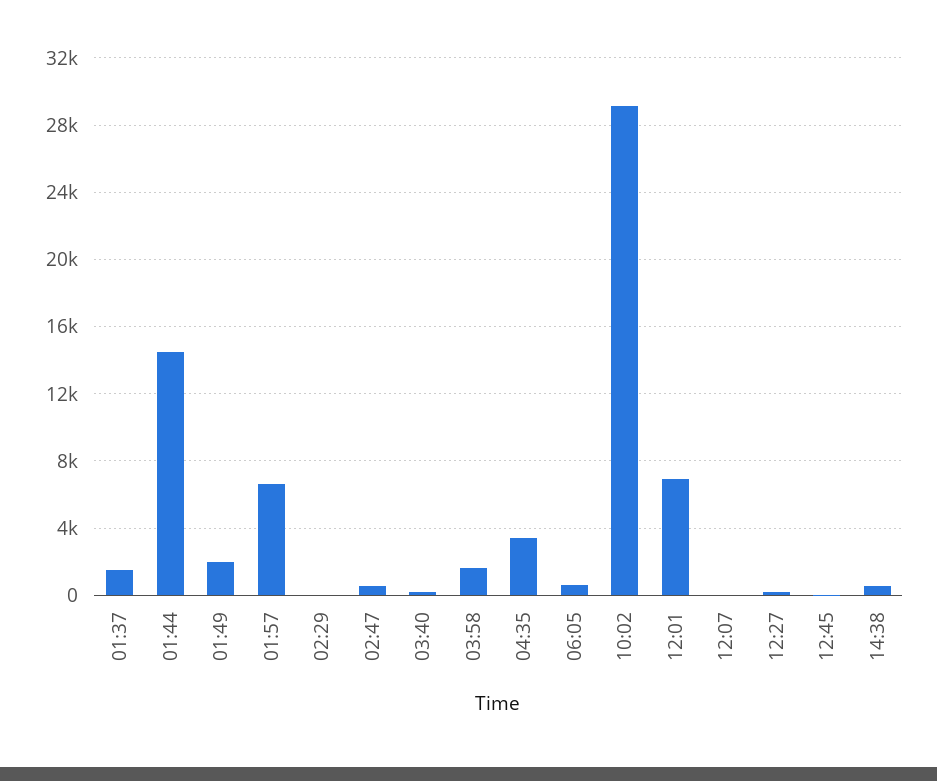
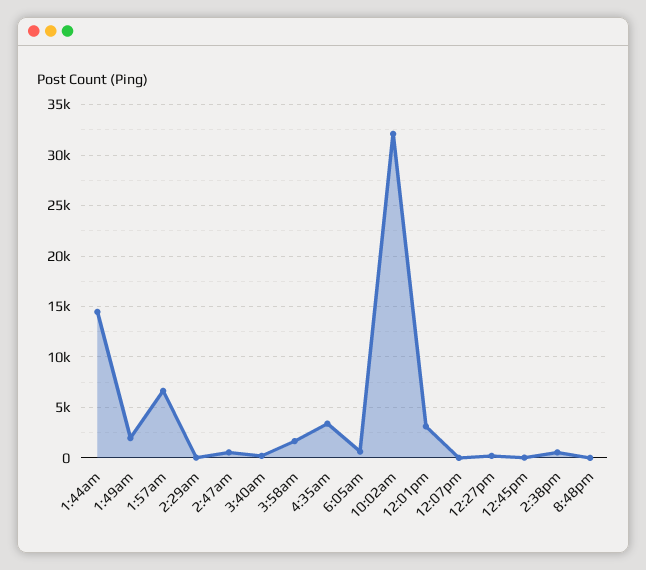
01:37: 1500 -> none
10:02: 29000 -> 32000
12:01: 7000 -> 3000
8:48pm: none -> 0

